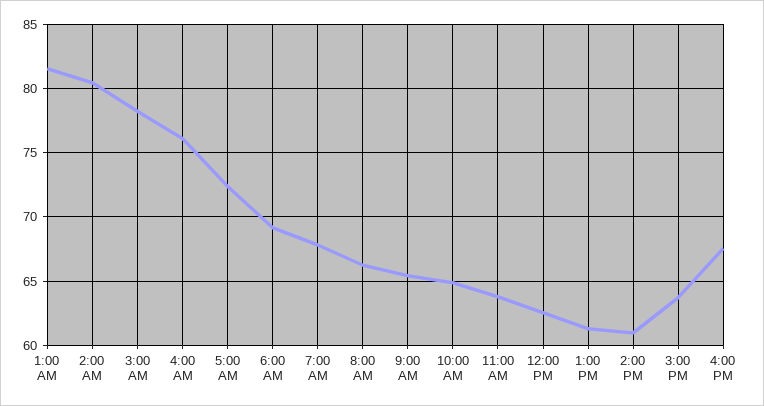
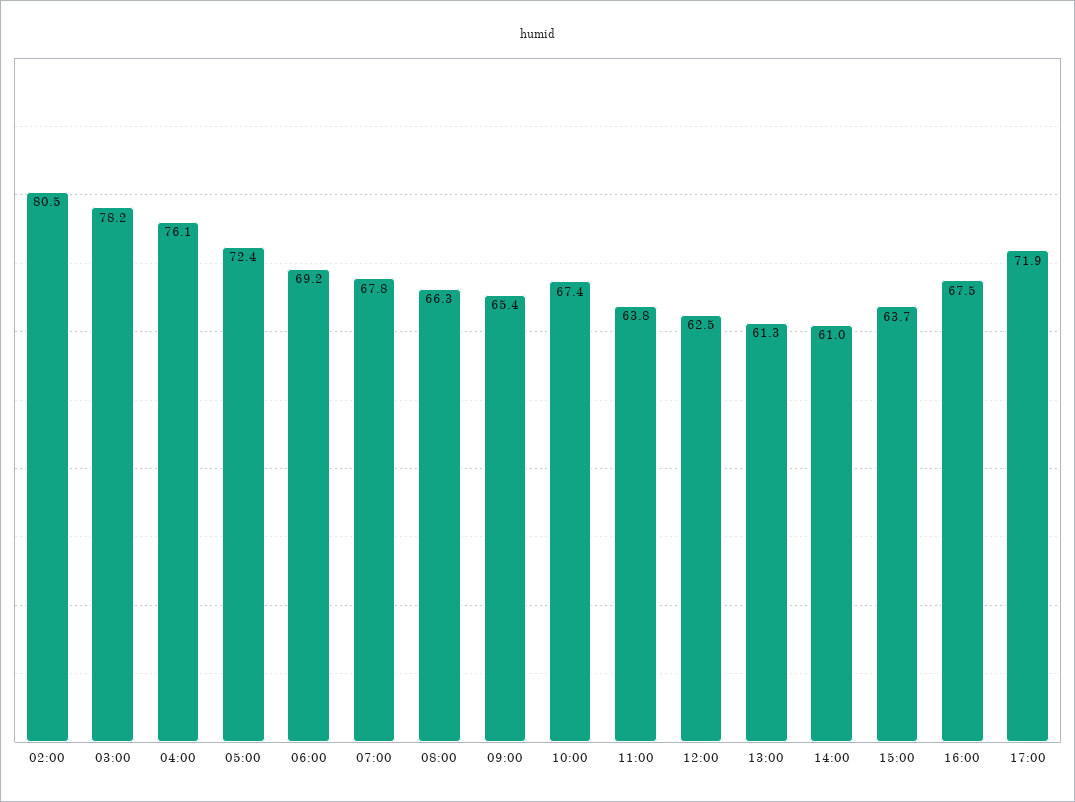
1:00 AM: 81.5 -> none
10:00 AM: 65 -> 67.4
17:00: none -> 71.9

